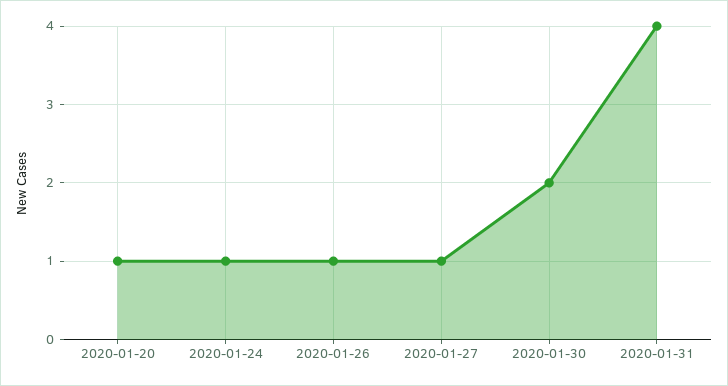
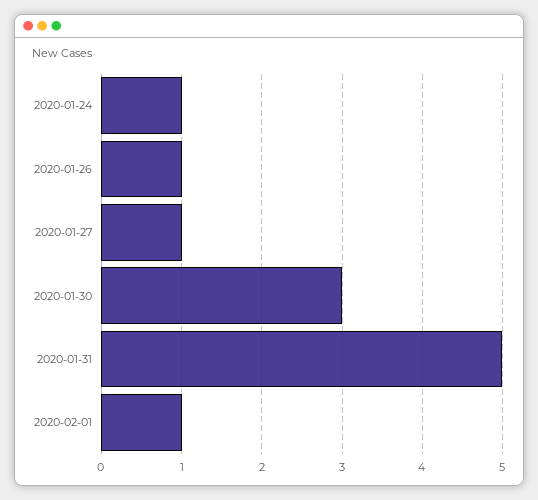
2020-01-20: 1 -> none
2020-01-30: 2 -> 3
2020-01-31: 4 -> 5
2020-02-01: none -> 1

